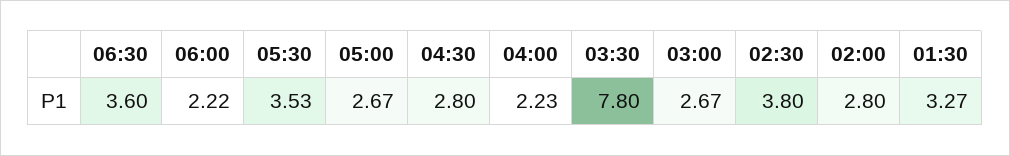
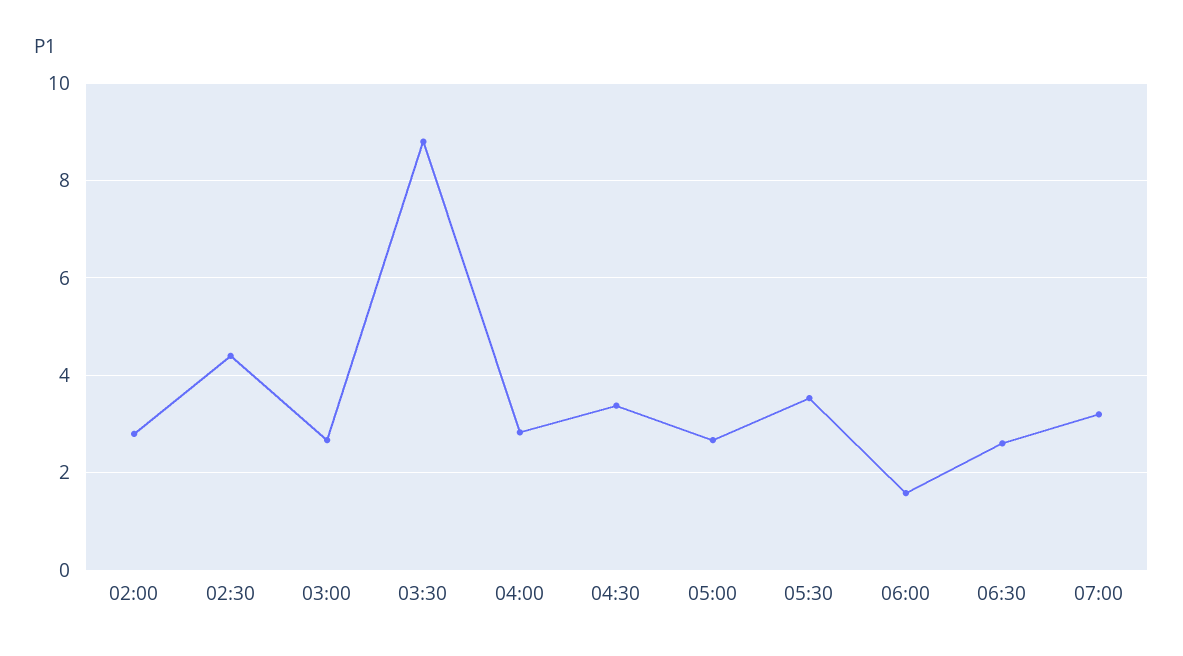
06:30: 3.6 -> 2.6
06:00: 2.22 -> 1.6
04:30: 2.8 -> 3.4
04:00: 2.23 -> 2.8
03:30: 7.8 -> 8.8
02:30: 3.8 -> 4.4
01:30: 3.27 -> none
07:00: none -> 3.2

